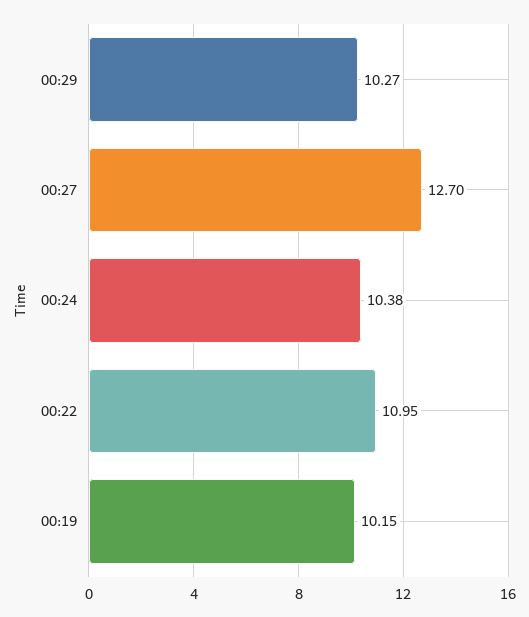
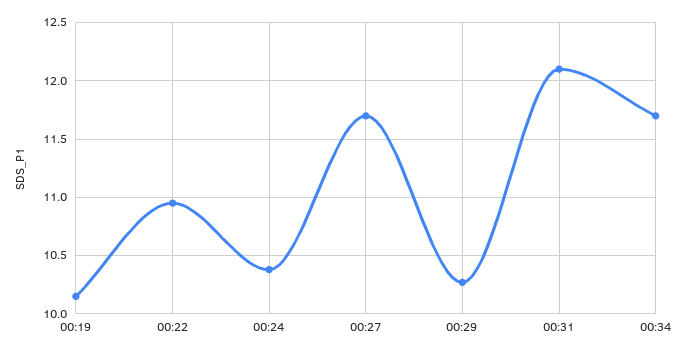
00:27: 12.7 -> 11.7
00:31: none -> 12.1
00:34: none -> 11.7

